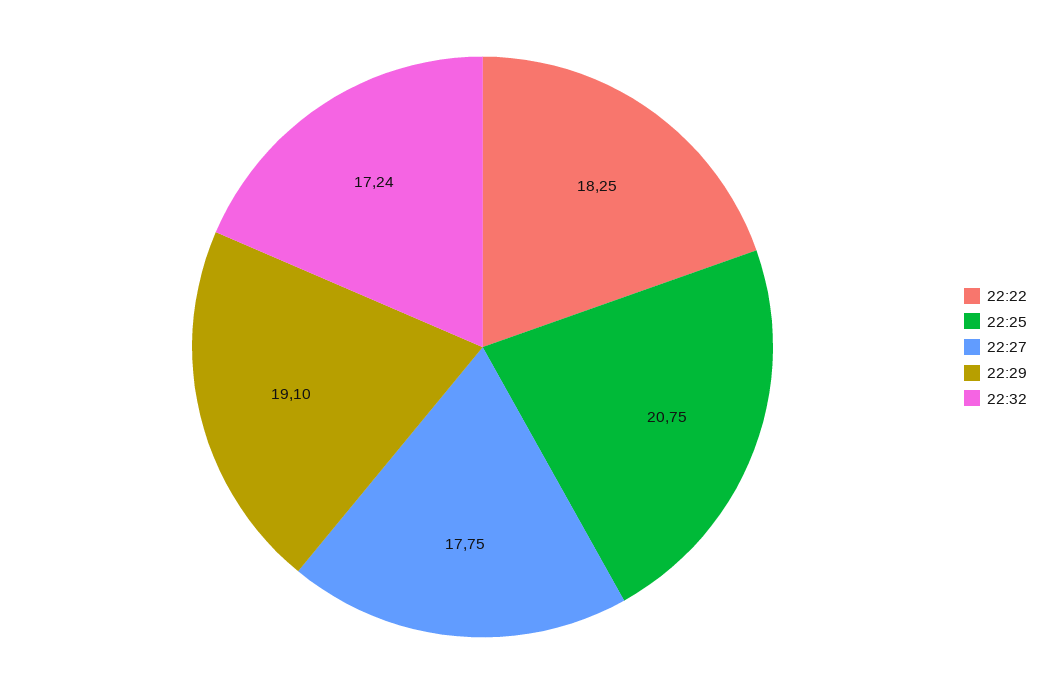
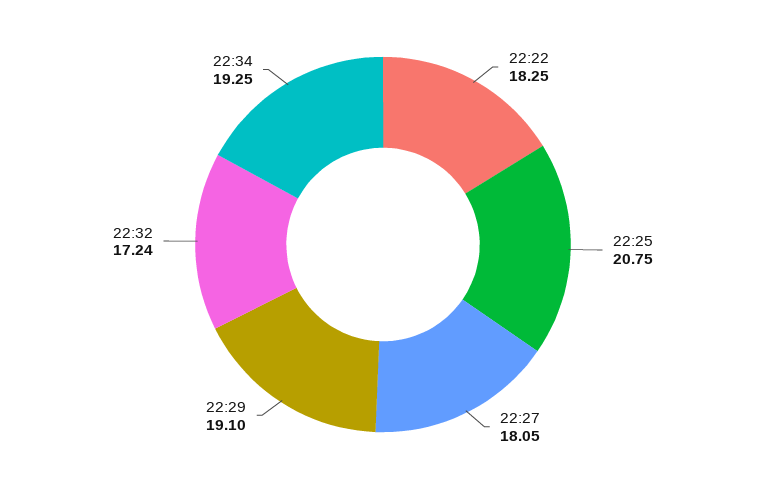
22:27: 17.75 -> 18.05
22:34: none -> 19.25

